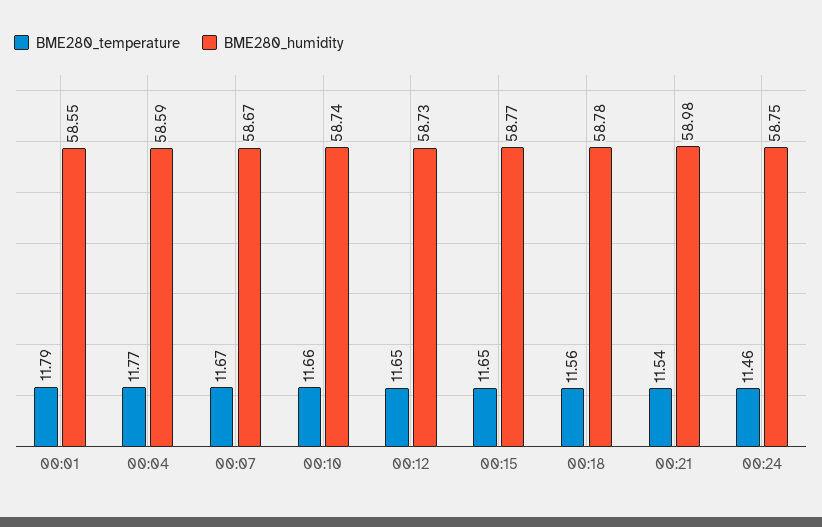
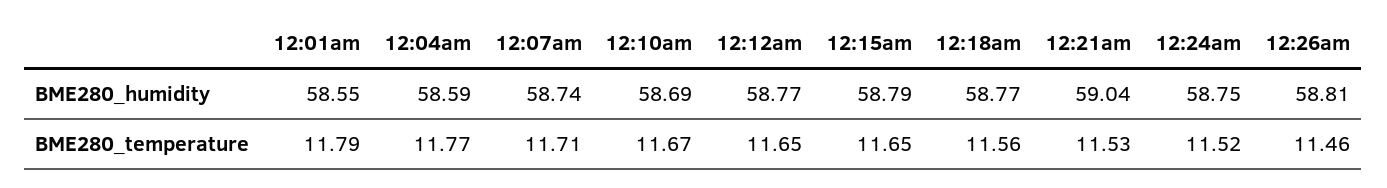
BME280_temperature, 00:07: 11.67 -> 11.71
BME280_humidity, 00:07: 58.67 -> 58.74
BME280_temperature, 00:10: 11.66 -> 11.67
BME280_humidity, 00:10: 58.74 -> 58.69
BME280_humidity, 00:12: 58.73 -> 58.77
BME280_humidity, 00:15: 58.77 -> 58.79
BME280_humidity, 00:18: 58.78 -> 58.77
BME280_temperature, 00:21: 11.54 -> 11.53
BME280_humidity, 00:21: 58.98 -> 59.04
BME280_temperature, 00:24: 11.46 -> 11.52
BME280_humidity, 12:26am: none -> 58.81
BME280_temperature, 12:26am: none -> 11.46

